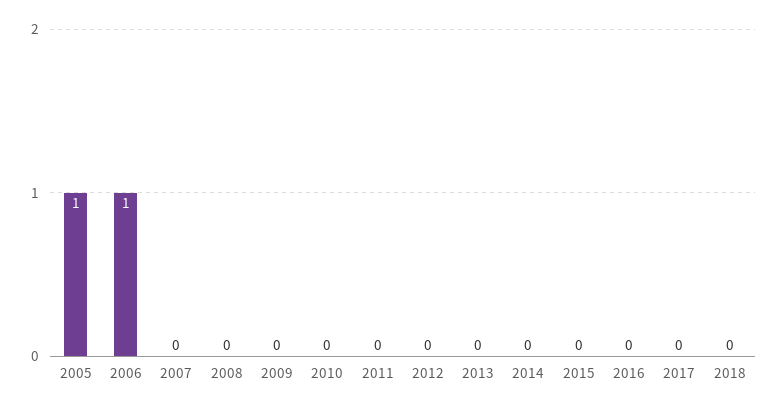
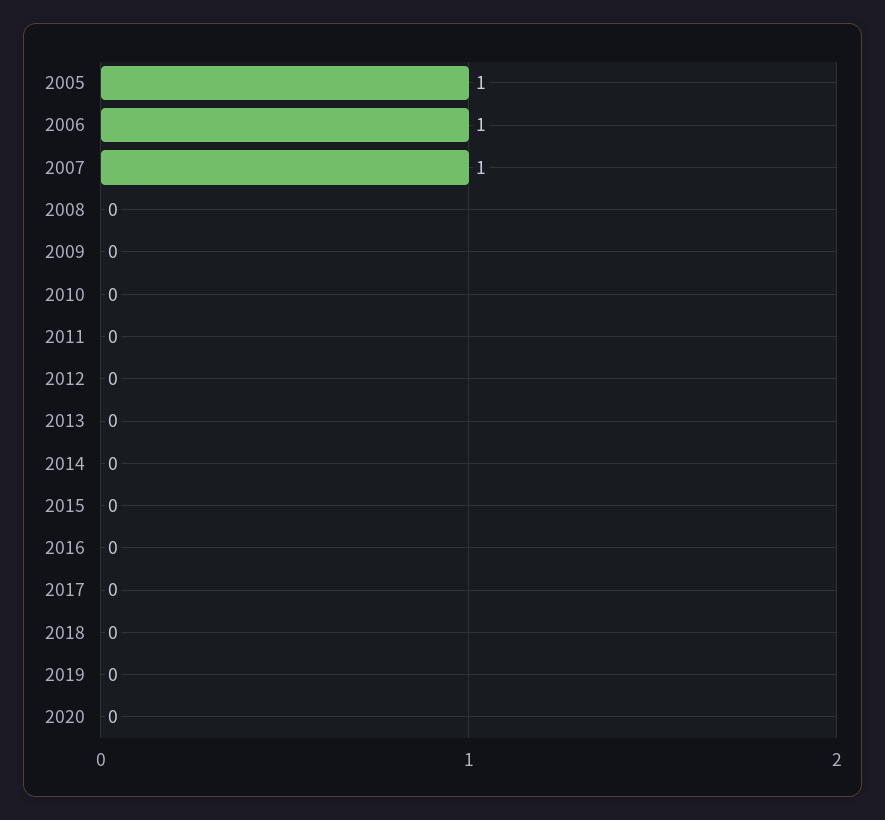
2007: 0 -> 1
2019: none -> 0
2020: none -> 0

